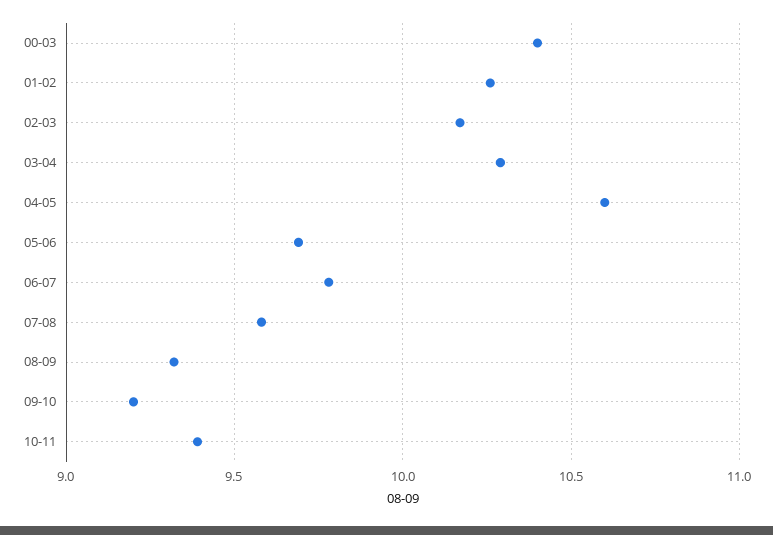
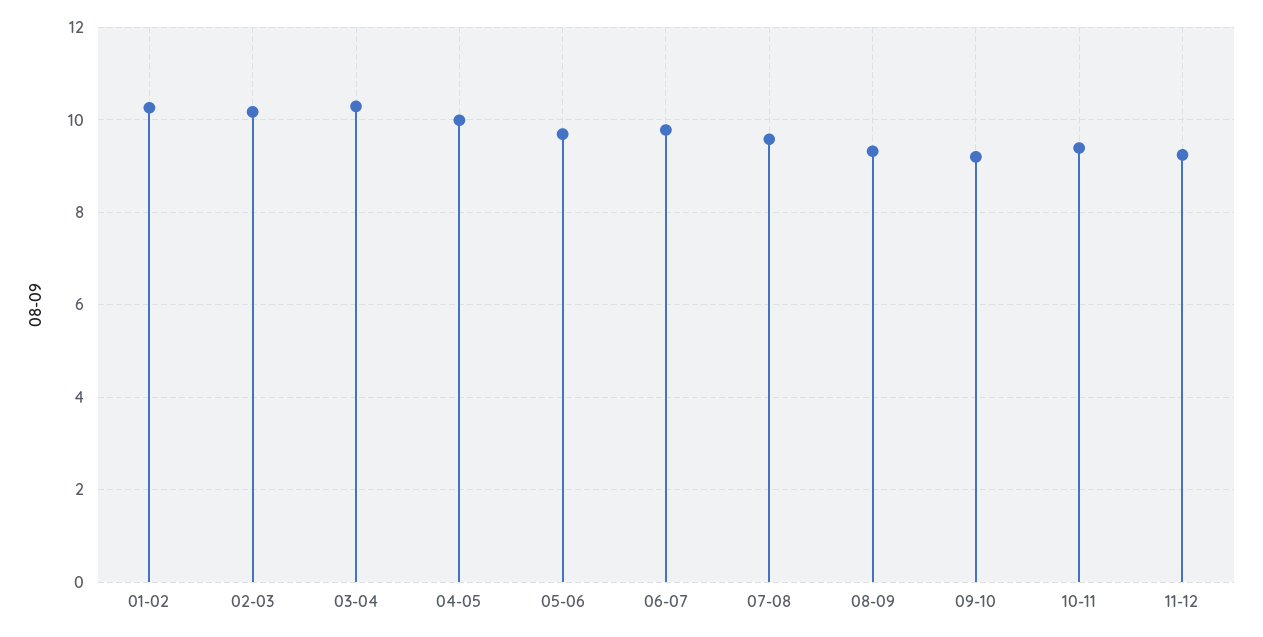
00-03: 10.4 -> none
04-05: 10.6 -> 10
11-12: none -> 9.2

